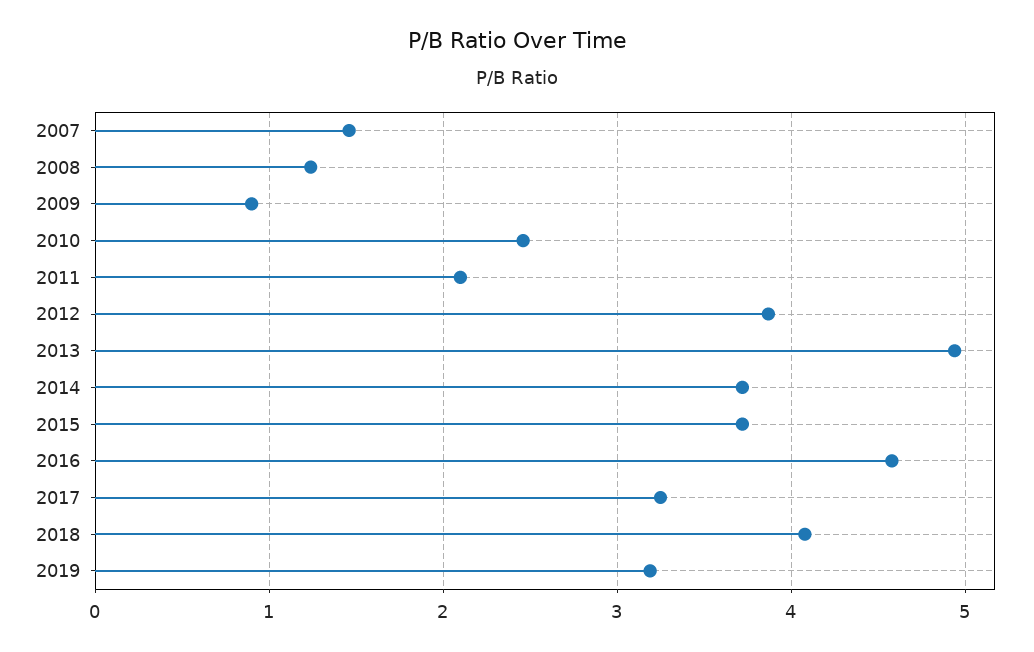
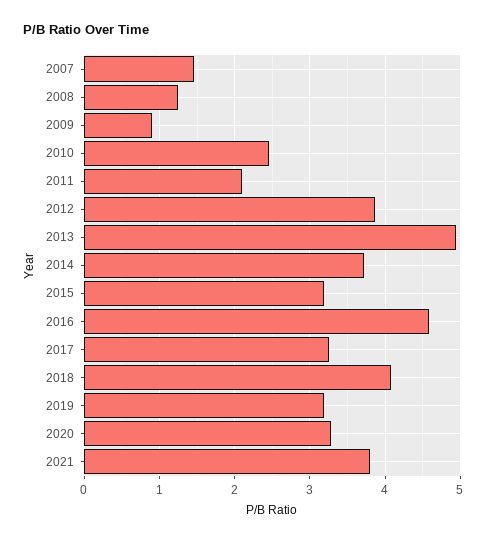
2015: 3.7 -> 3.2
2020: none -> 3.3
2021: none -> 3.8

